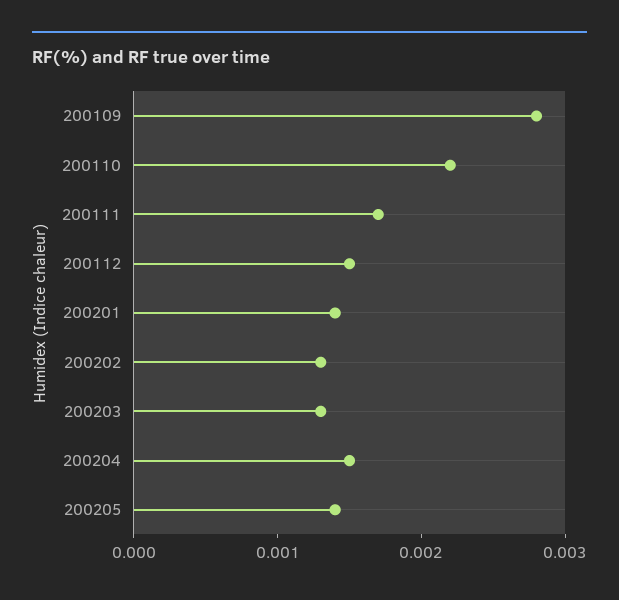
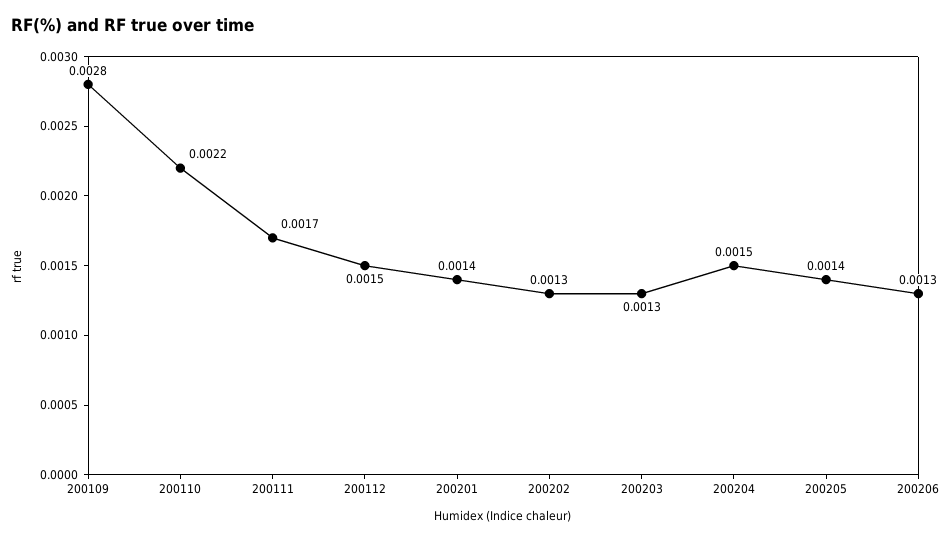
200206: none -> 0.0013

